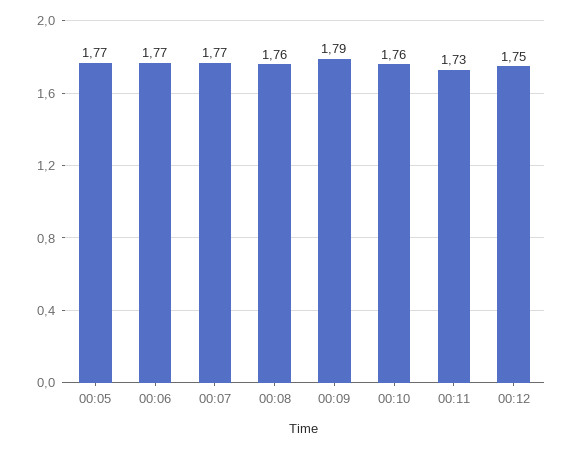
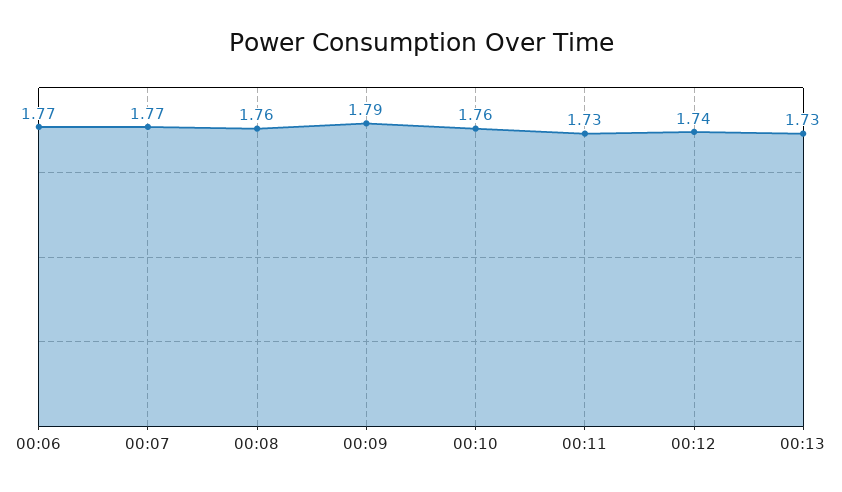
00:05: 1.77 -> none
00:12: 1.75 -> 1.74
00:13: none -> 1.73

